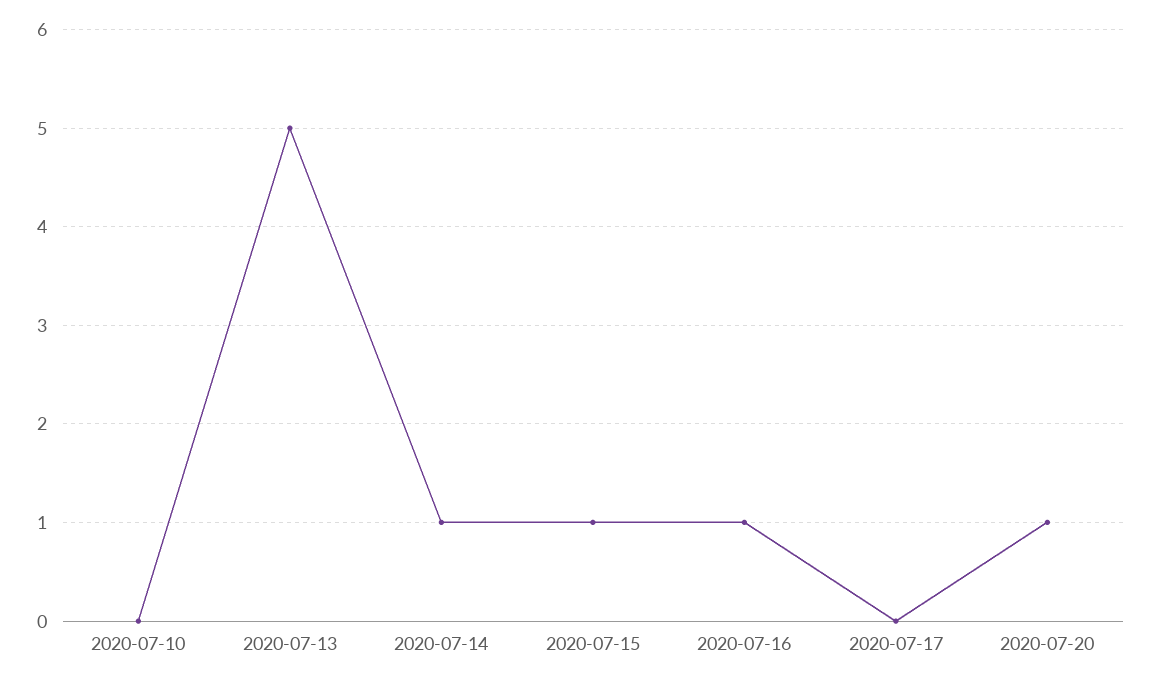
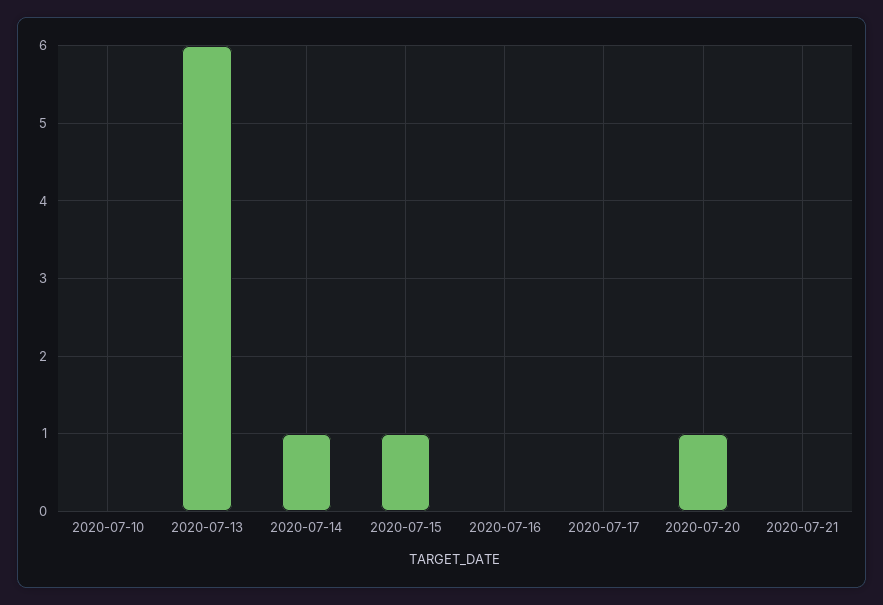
2020-07-13: 5 -> 6
2020-07-16: 1 -> 0
2020-07-21: none -> 0

